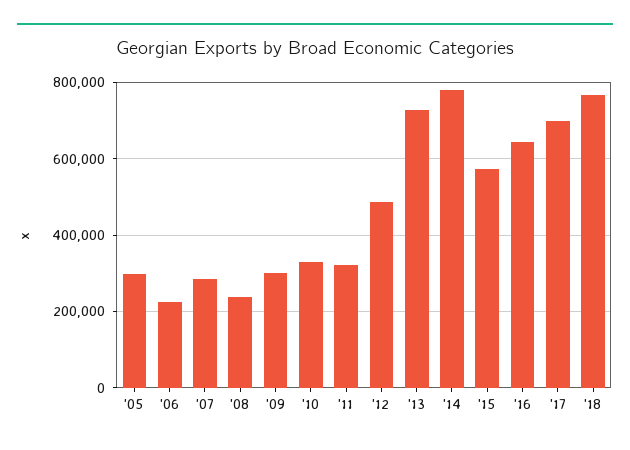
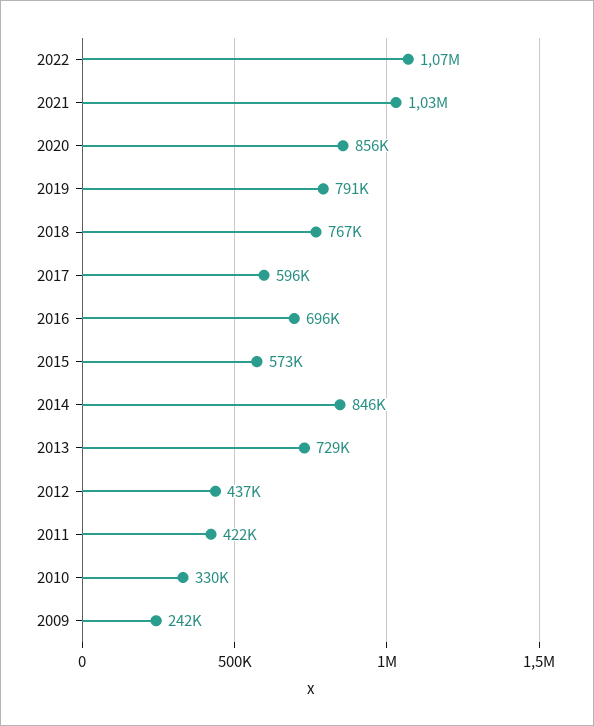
'05: 300000 -> none
'06: 220000 -> none
'07: 280000 -> none
'08: 240000 -> none
'09: 300000 -> 242000
'11: 320000 -> 422000
'12: 480000 -> 437000
'14: 780000 -> 846000
'16: 640000 -> 696000
'17: 700000 -> 596000
2022: none -> 1070000
2021: none -> 1030000
2020: none -> 856000
2019: none -> 791000

